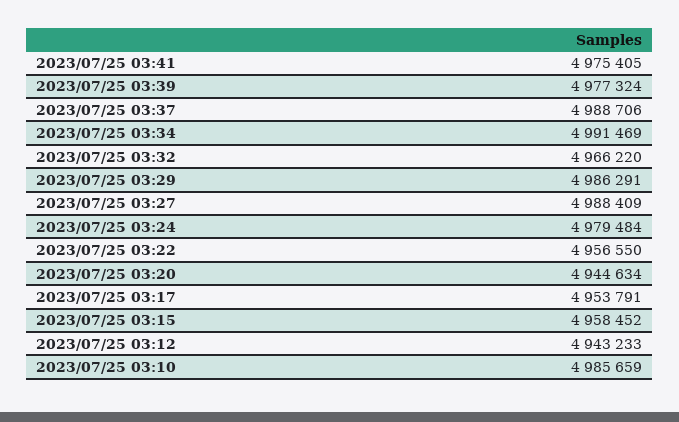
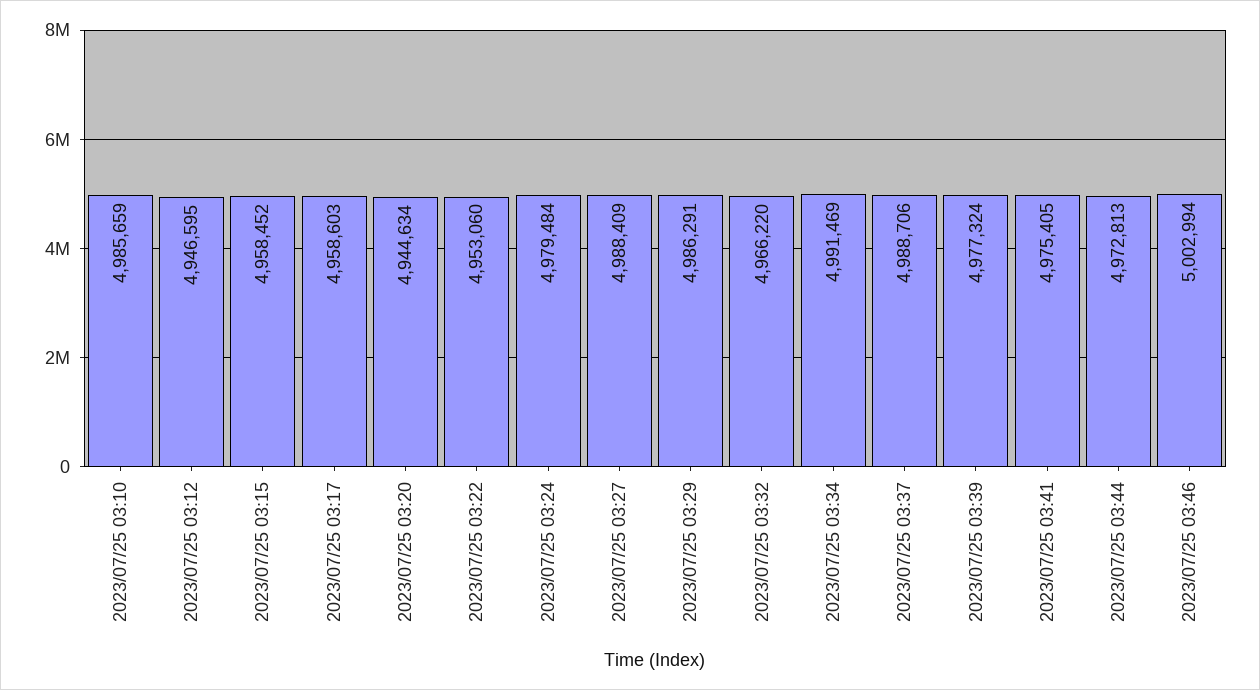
2023/07/25 03:22: 4956550 -> 4953060
2023/07/25 03:17: 4953791 -> 4958603
2023/07/25 03:12: 4943233 -> 4946595
2023/07/25 03:44: none -> 4972813
2023/07/25 03:46: none -> 5002994

